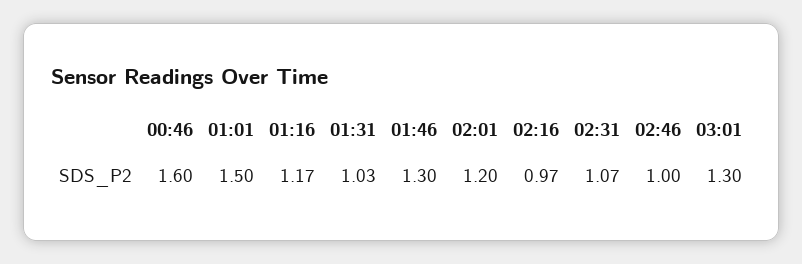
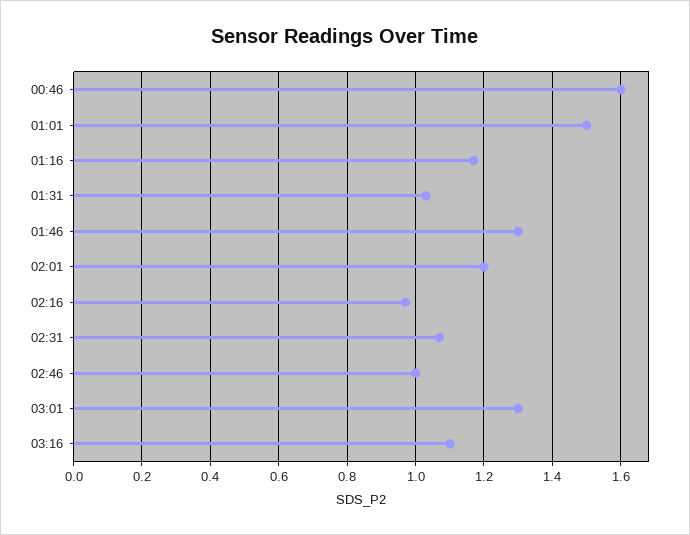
03:16: none -> 1.1

